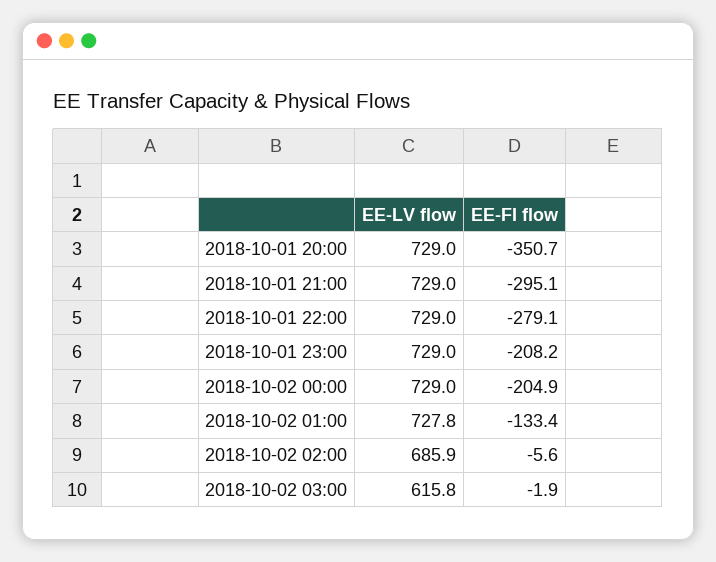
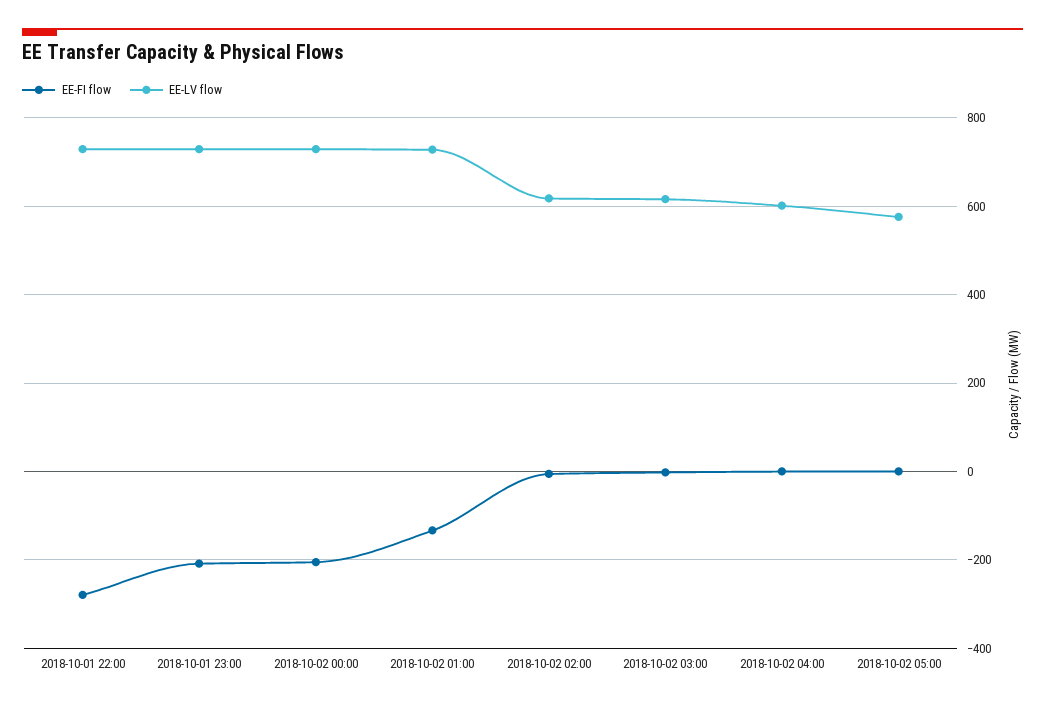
EE-LV flow, 2018-10-01 20:00: 729 -> none
EE-FI flow, 2018-10-01 20:00: -350.7 -> none
EE-LV flow, 2018-10-01 21:00: 729 -> none
EE-FI flow, 2018-10-01 21:00: -295.1 -> none
EE-LV flow, 2018-10-02 02:00: 685.9 -> 620
EE-FI flow, 2018-10-02 04:00: none -> 0
EE-LV flow, 2018-10-02 04:00: none -> 600
EE-FI flow, 2018-10-02 05:00: none -> 0
EE-LV flow, 2018-10-02 05:00: none -> 580

